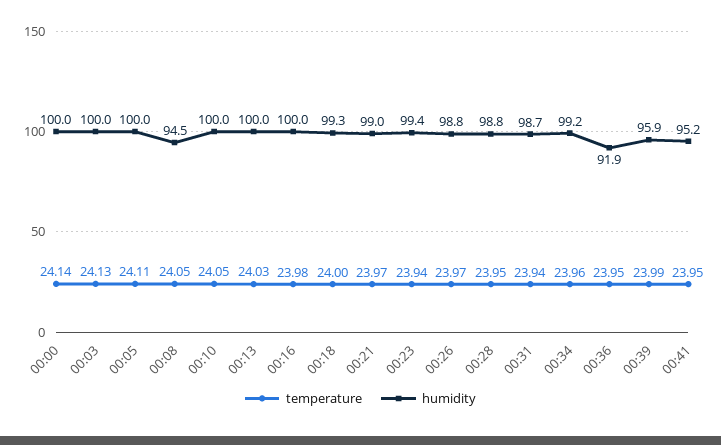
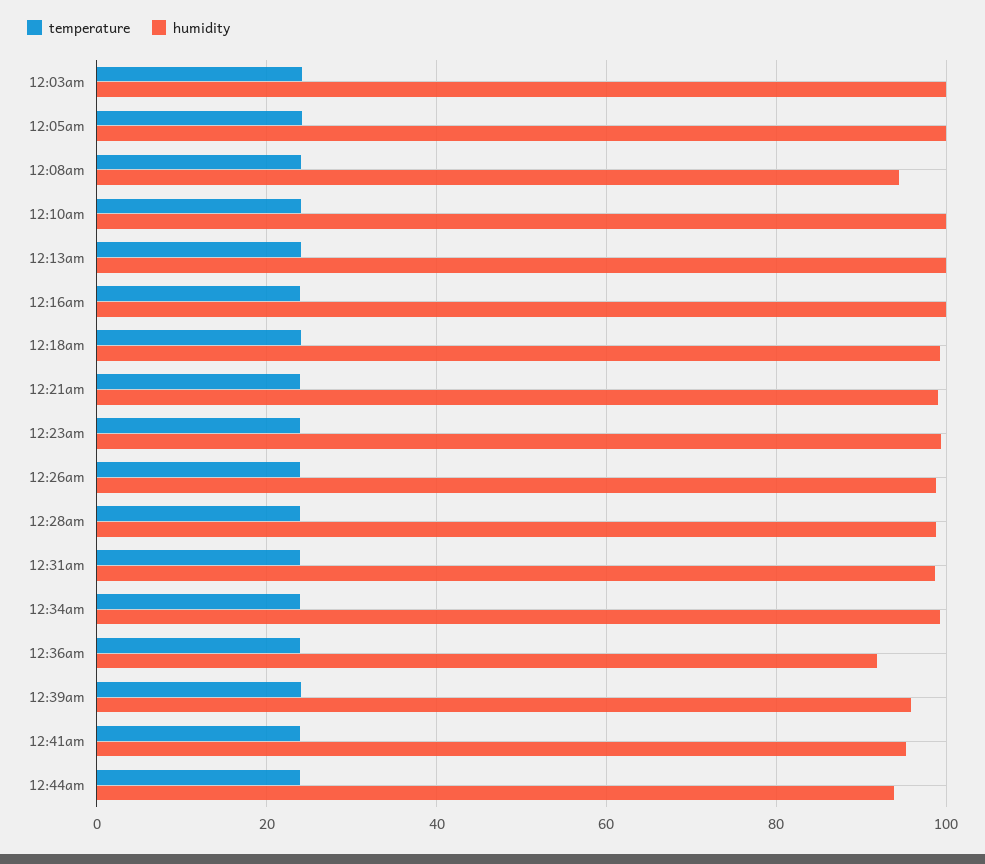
temperature, 00:00: 24.14 -> none
humidity, 00:00: 100 -> none
temperature, 12:44am: none -> 24
humidity, 12:44am: none -> 94

